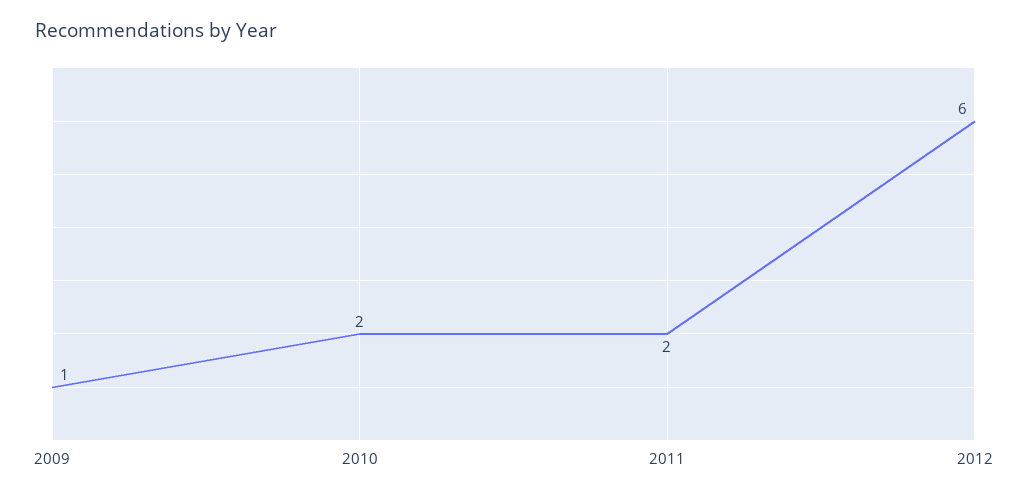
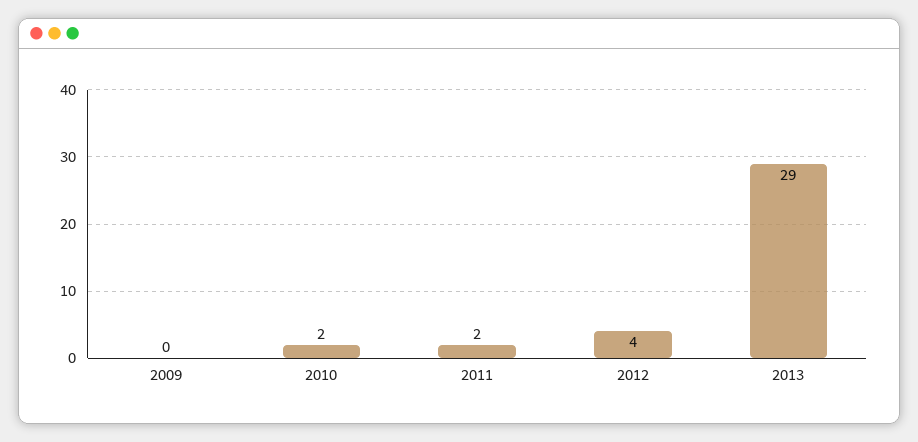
2009: 1 -> 0
2012: 6 -> 4
2013: none -> 29

